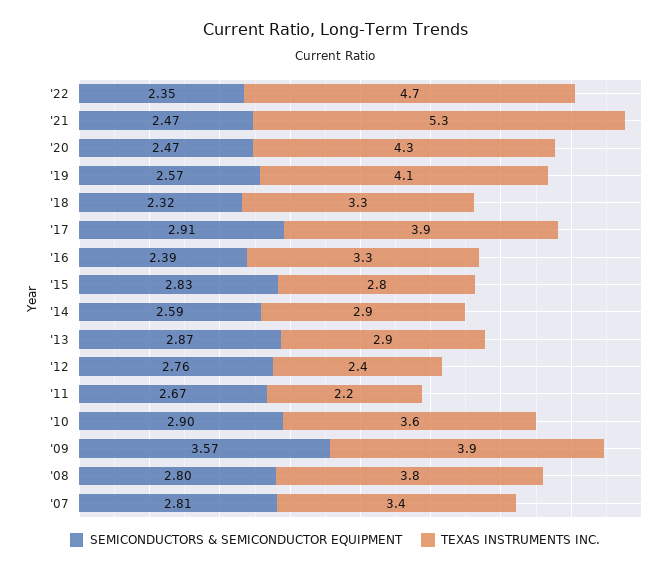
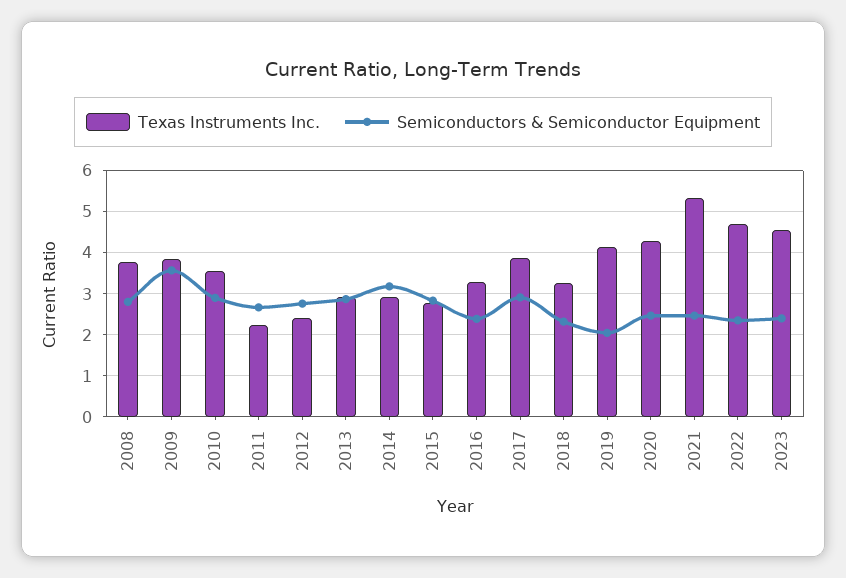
SEMICONDUCTORS & SEMICONDUCTOR EQUIPMENT, '19: 2.57 -> 2
SEMICONDUCTORS & SEMICONDUCTOR EQUIPMENT, '14: 2.59 -> 3.2
SEMICONDUCTORS & SEMICONDUCTOR EQUIPMENT, '07: 2.81 -> none
TEXAS INSTRUMENTS INC., '07: 3.4 -> none
TEXAS INSTRUMENTS INC., 2023: none -> 4.6
SEMICONDUCTORS & SEMICONDUCTOR EQUIPMENT, 2023: none -> 2.4

